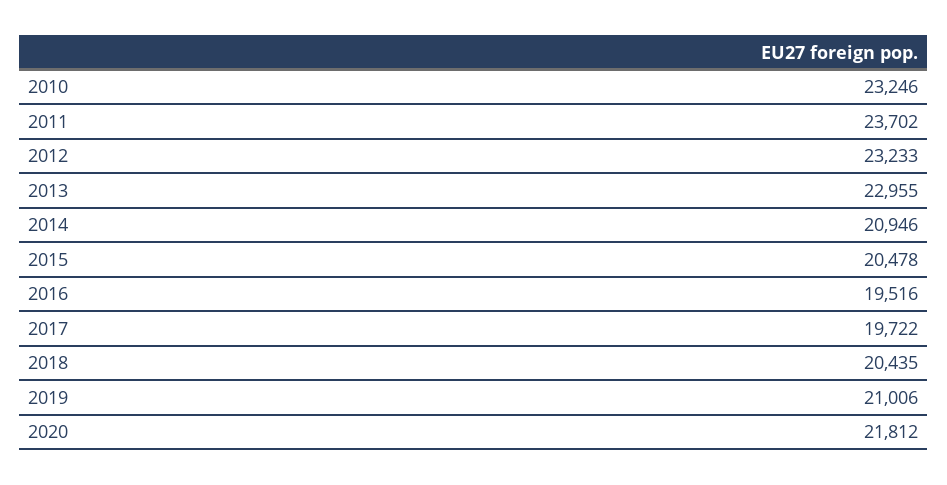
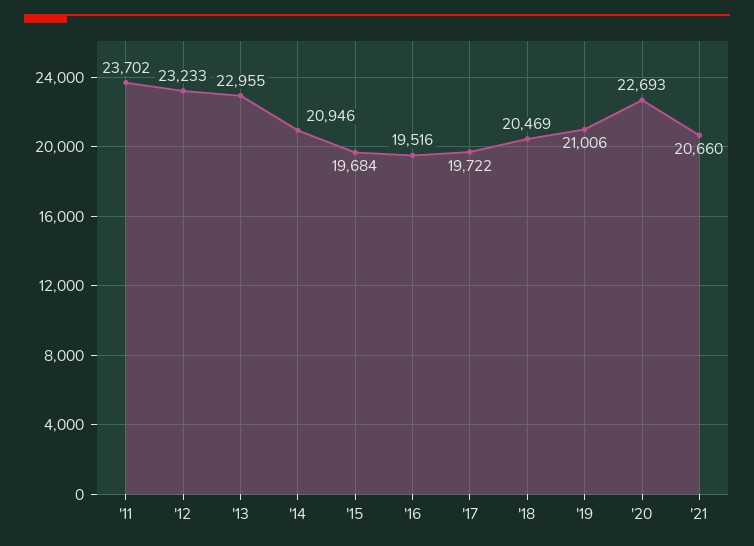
2010: 23246 -> none
2015: 20478 -> 19684
2018: 20435 -> 20469
2020: 21812 -> 22693
'21: none -> 20660

